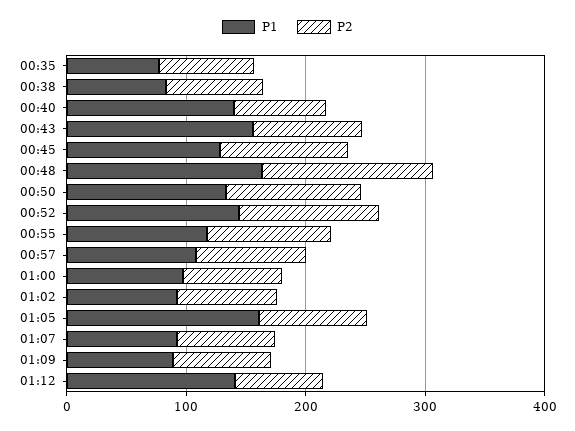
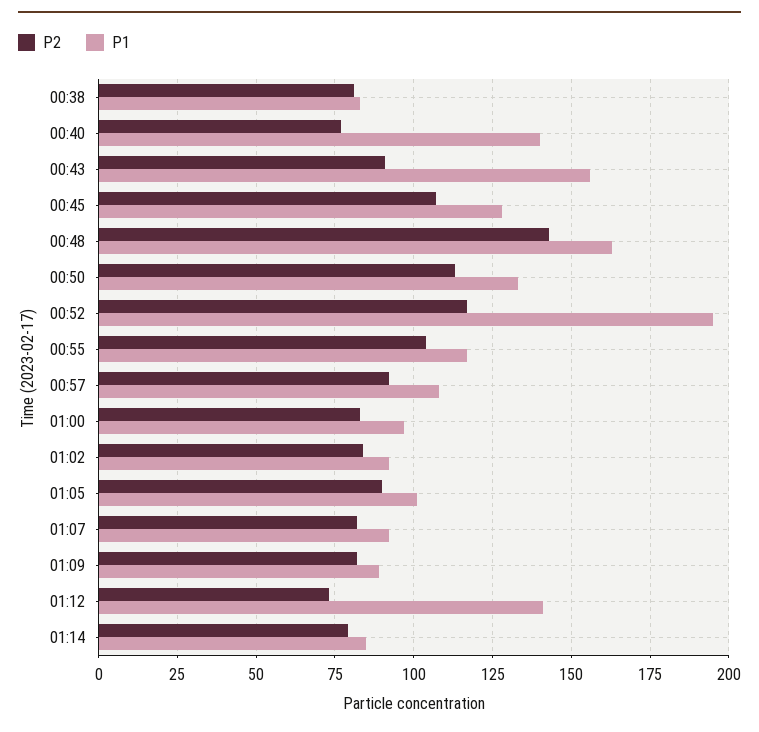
P1, 00:35: 80 -> none
P2, 00:35: 80 -> none
P1, 00:52: 140 -> 195
P1, 01:05: 160 -> 100
P2, 01:14: none -> 80
P1, 01:14: none -> 85

